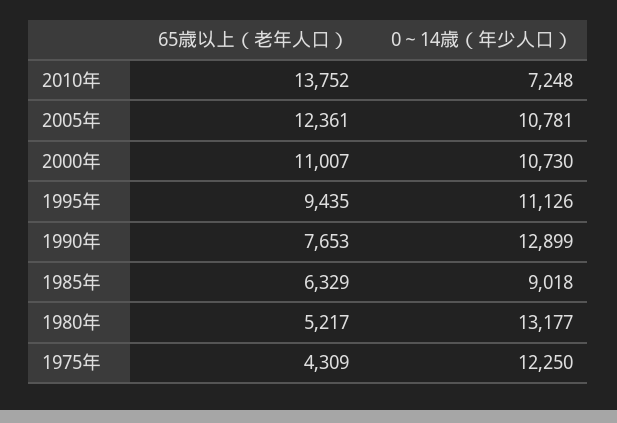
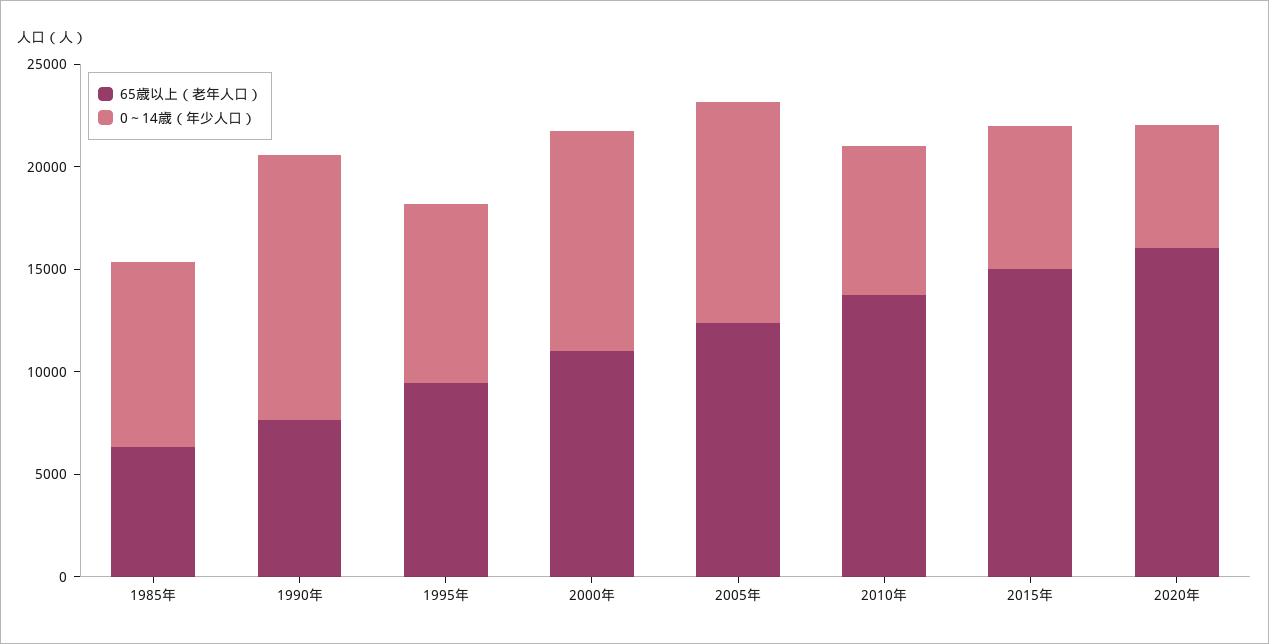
0～14歳（年少人口）, 1995年: 11126 -> 9000
65歳以上（老年人口）, 1980年: 5217 -> none
0～14歳（年少人口）, 1980年: 13177 -> none
65歳以上（老年人口）, 1975年: 4309 -> none
0～14歳（年少人口）, 1975年: 12250 -> none
65歳以上（老年人口）, 2015年: none -> 15000
0～14歳（年少人口）, 2015年: none -> 7000
65歳以上（老年人口）, 2020年: none -> 16000
0～14歳（年少人口）, 2020年: none -> 6000

